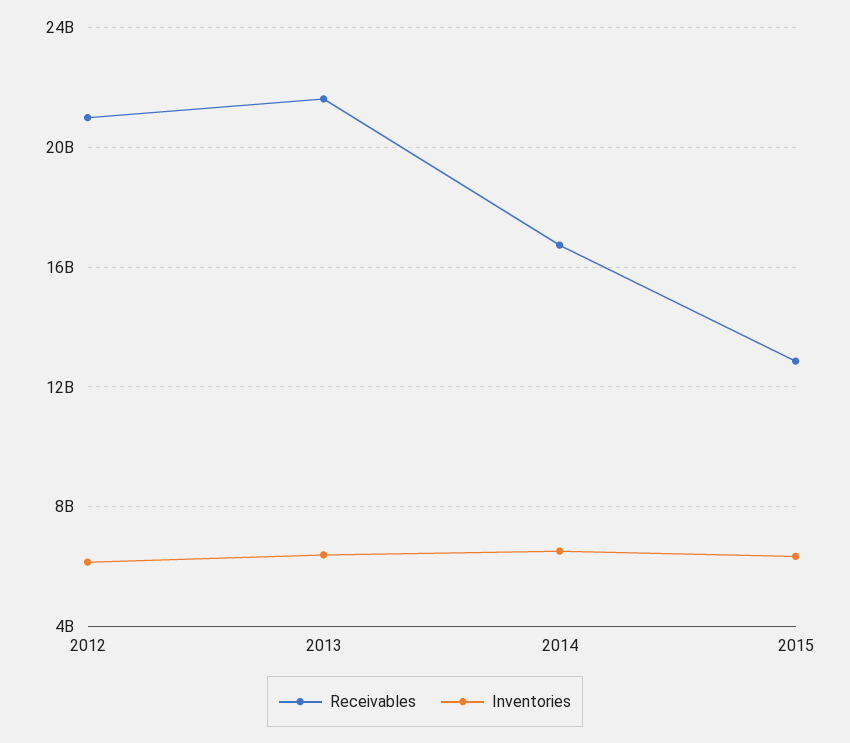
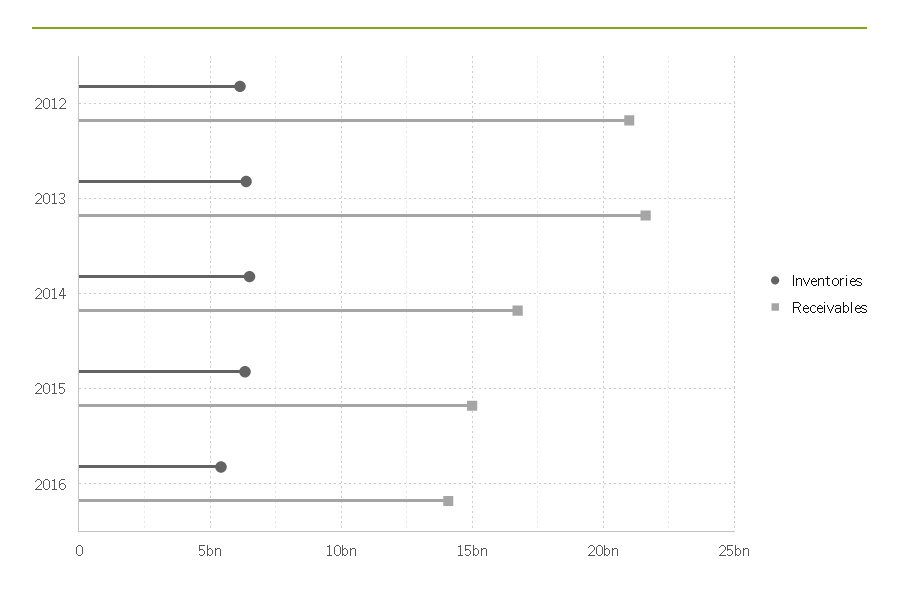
Receivables, 2015: 13000000000 -> 15000000000
Inventories, 2016: none -> 5500000000
Receivables, 2016: none -> 14000000000

